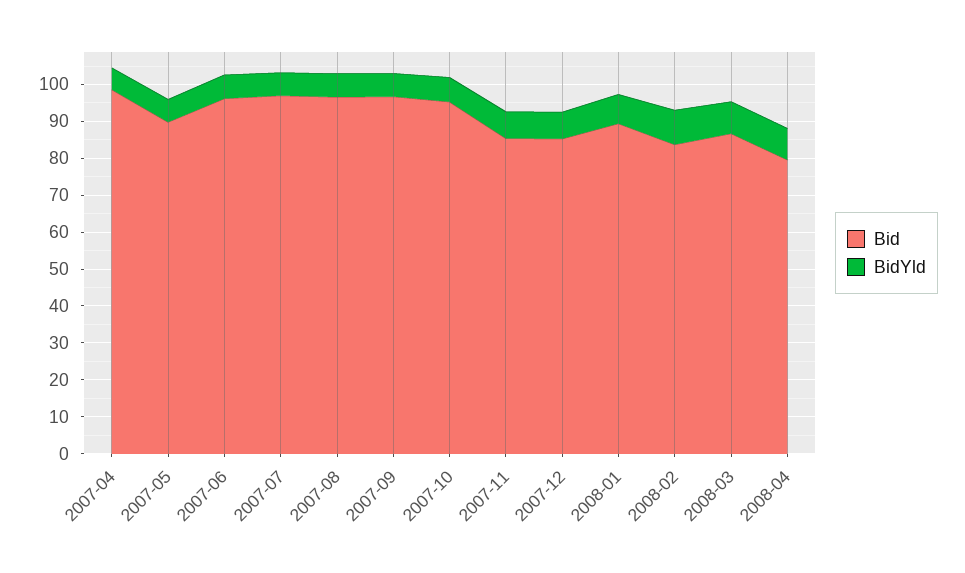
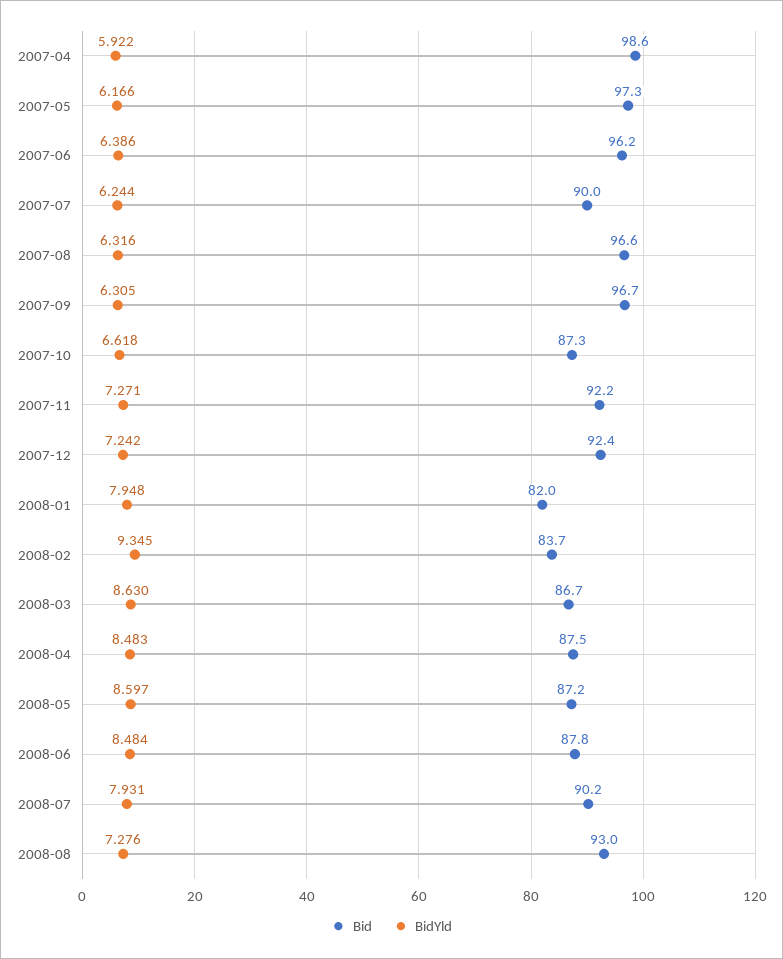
Bid, 2007-05: 90 -> 97.3
Bid, 2007-07: 97.5 -> 90
Bid, 2007-10: 95 -> 87.3
Bid, 2007-11: 85 -> 92.2
Bid, 2007-12: 85 -> 92.4
Bid, 2008-01: 90 -> 82
Bid, 2008-04: 80 -> 87.5
Bid, 2008-05: none -> 87.2
BidYld, 2008-05: none -> 8.597
Bid, 2008-06: none -> 87.8
BidYld, 2008-06: none -> 8.484
Bid, 2008-07: none -> 90.2
BidYld, 2008-07: none -> 7.931
Bid, 2008-08: none -> 93
BidYld, 2008-08: none -> 7.276

